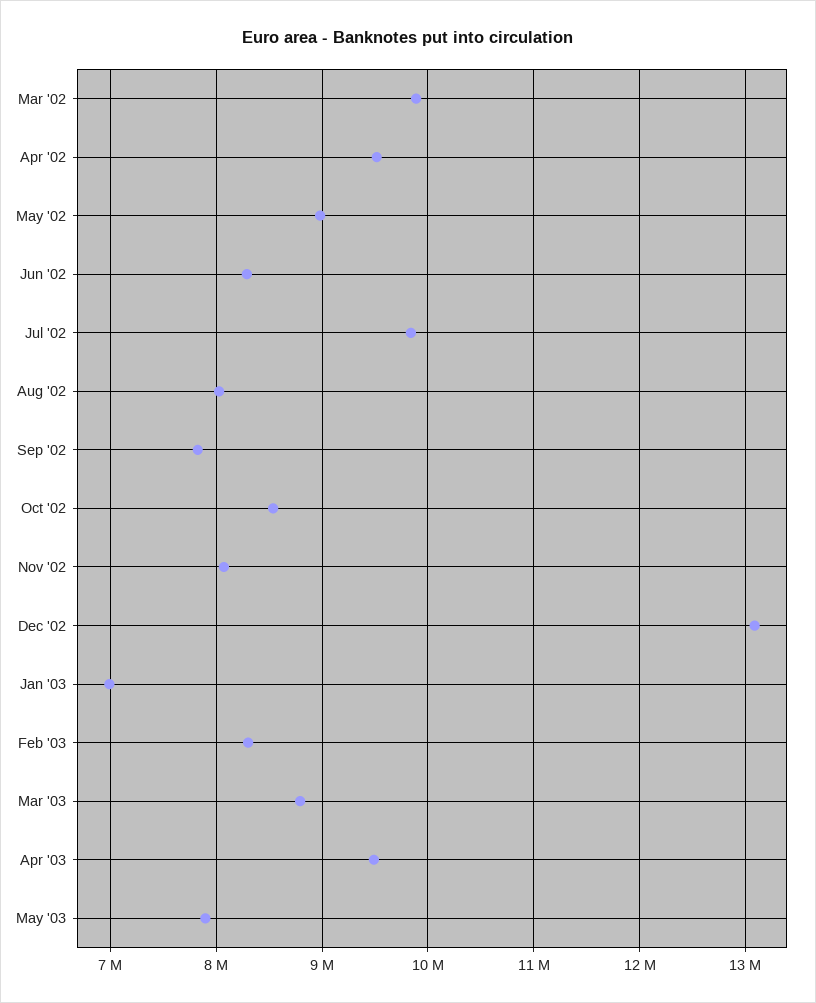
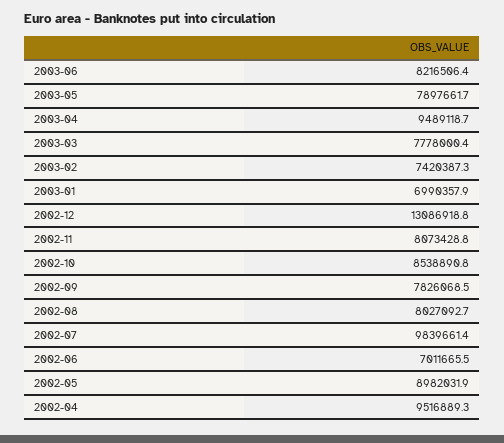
Mar '02: 9900000 -> none
Jun '02: 8300000 -> 7011665.5
Feb '03: 8300000 -> 7420387.3
Mar '03: 8800000 -> 7778000.4
2003-06: none -> 8216506.4

